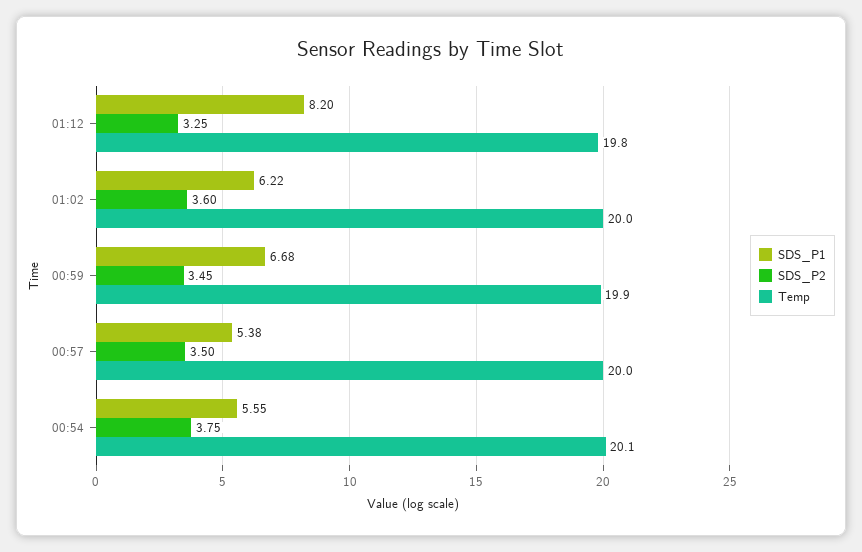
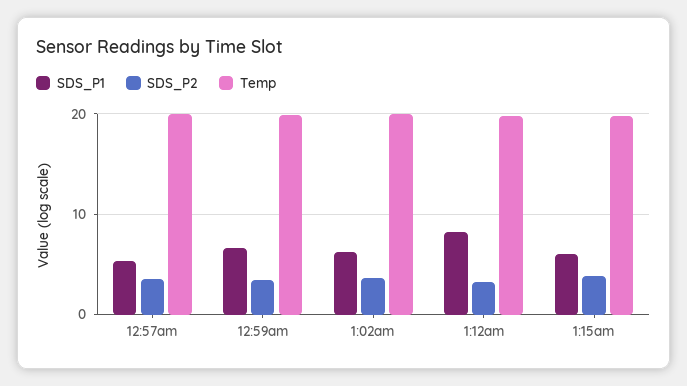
SDS_P1, 00:54: 5.55 -> none
SDS_P2, 00:54: 3.75 -> none
Temp, 00:54: 20.1 -> none
SDS_P1, 1:15am: none -> 6
SDS_P2, 1:15am: none -> 4
Temp, 1:15am: none -> 20

